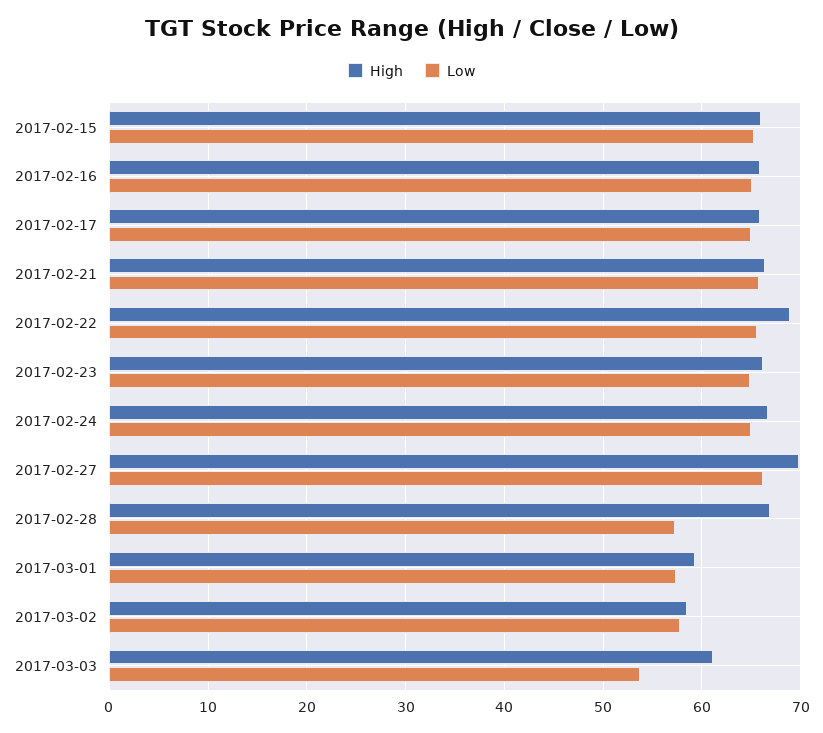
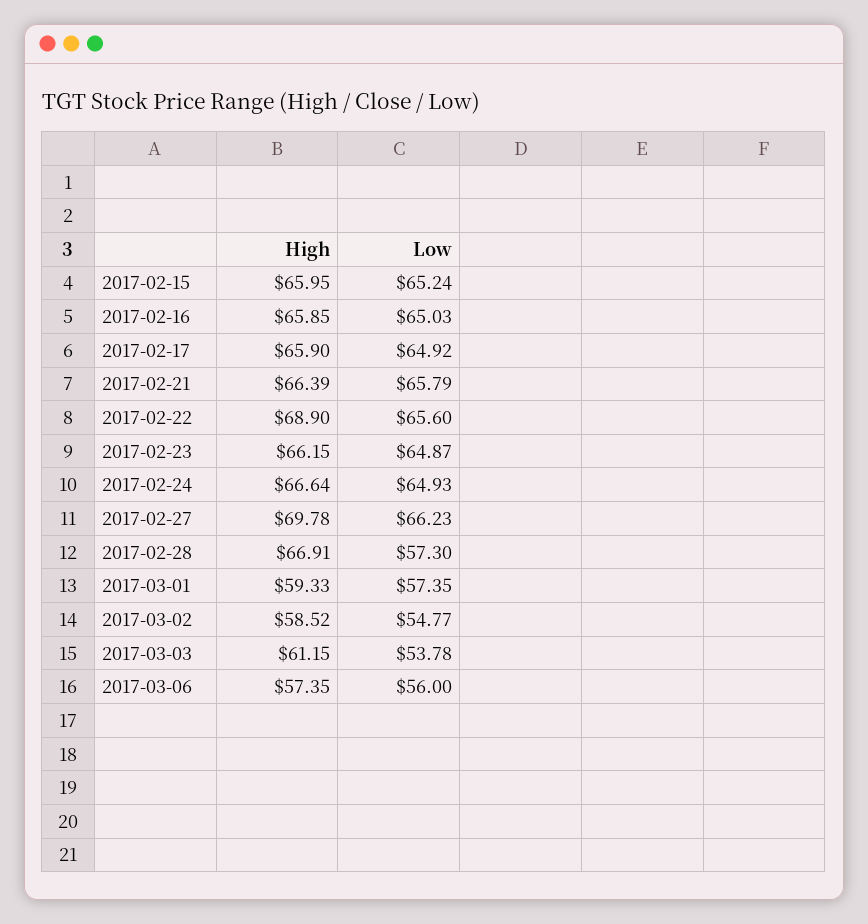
Low, 2017-03-02: 58 -> 54.77
High, 2017-03-06: none -> 57.35
Low, 2017-03-06: none -> 56

